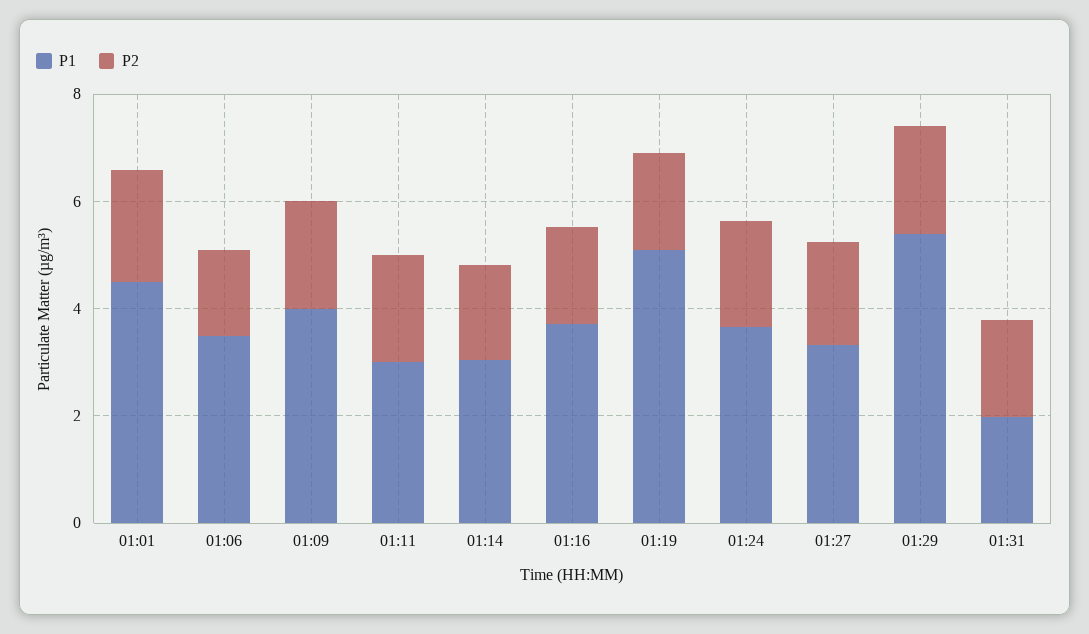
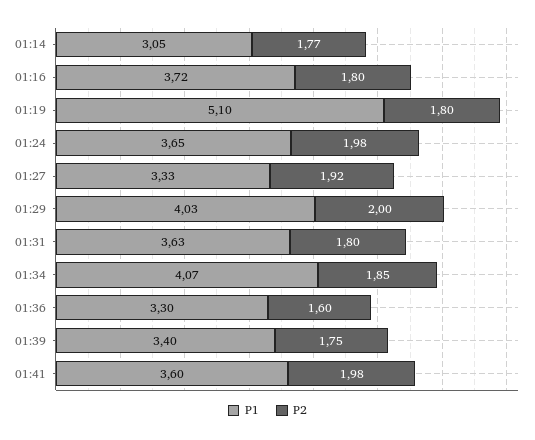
P1, 01:01: 4.5 -> none
P2, 01:01: 2 -> none
P1, 01:06: 3.5 -> none
P2, 01:06: 1.5 -> none
P1, 01:09: 4 -> none
P2, 01:09: 2 -> none
P1, 01:11: 3 -> none
P2, 01:11: 2 -> none
P1, 01:29: 5.5 -> 4.03
P1, 01:31: 2 -> 3.63
P1, 01:34: none -> 4.07
P2, 01:34: none -> 1.85
P1, 01:36: none -> 3.3
P2, 01:36: none -> 1.6
P1, 01:39: none -> 3.4
P2, 01:39: none -> 1.75
P1, 01:41: none -> 3.6
P2, 01:41: none -> 1.98

